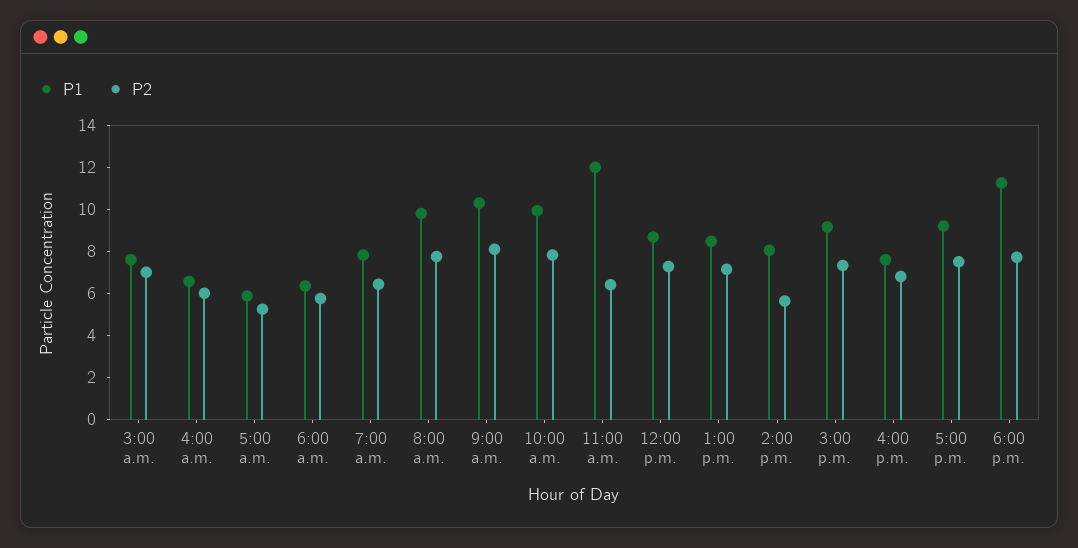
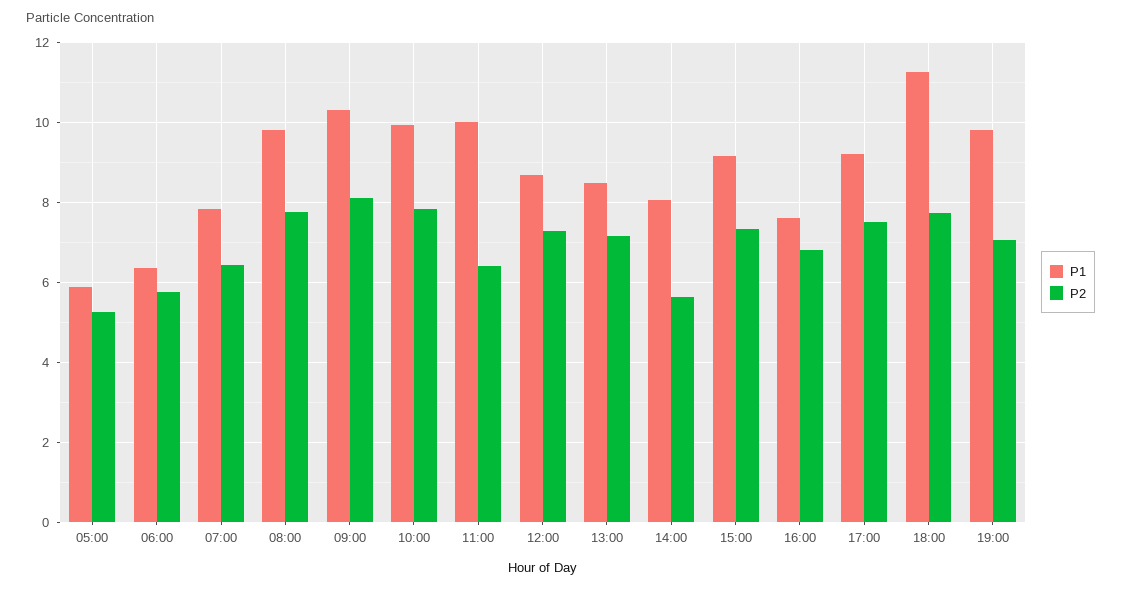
P1, 3:00 a.m.: 7.5 -> none
P2, 3:00 a.m.: 7 -> none
P1, 4:00 a.m.: 6.5 -> none
P2, 4:00 a.m.: 6 -> none
P1, 11:00 a.m.: 12 -> 10
P1, 19:00: none -> 9.8
P2, 19:00: none -> 7

